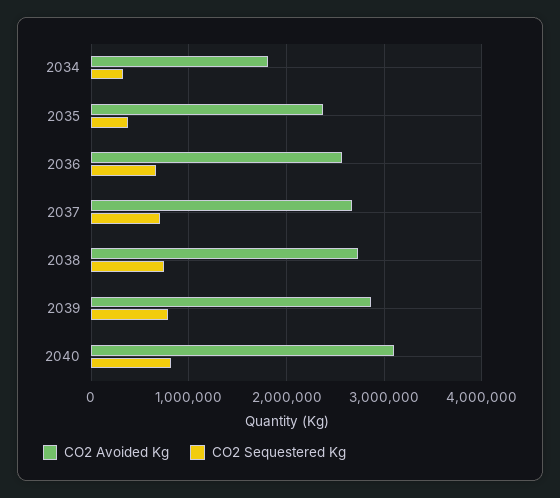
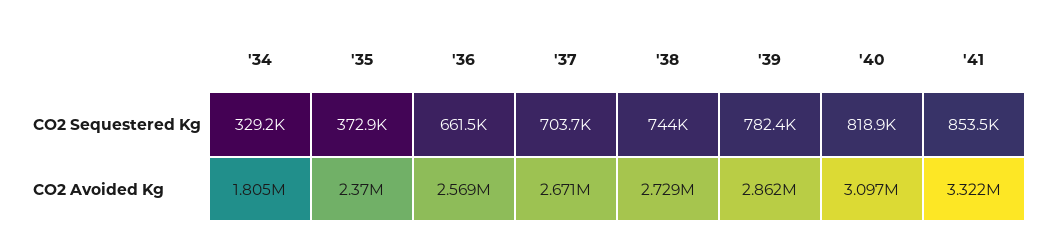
CO2 Sequestered Kg, '41: none -> 853500
CO2 Avoided Kg, '41: none -> 3322000

